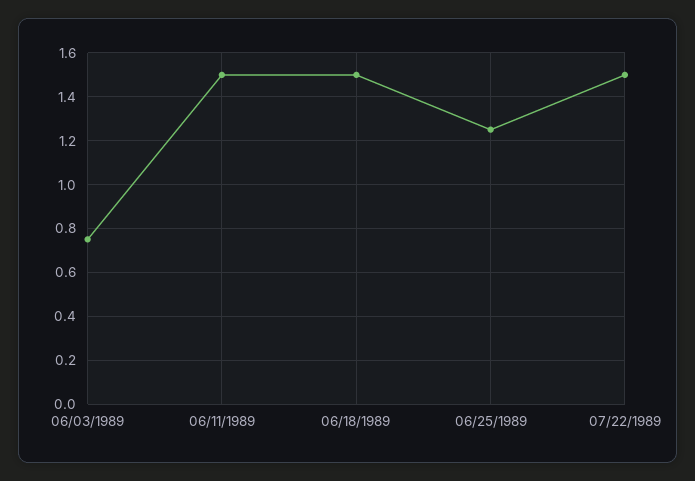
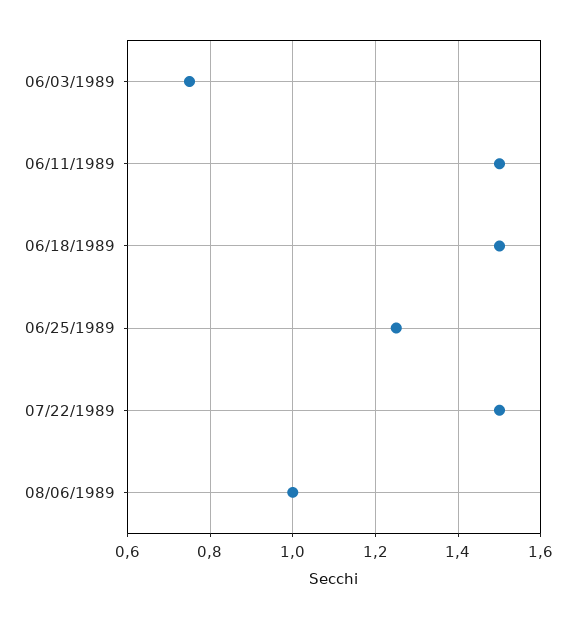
08/06/1989: none -> 1

